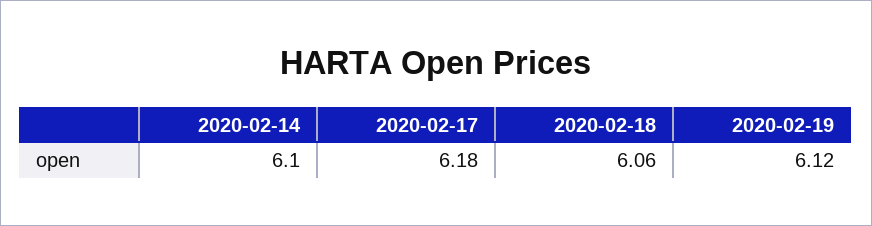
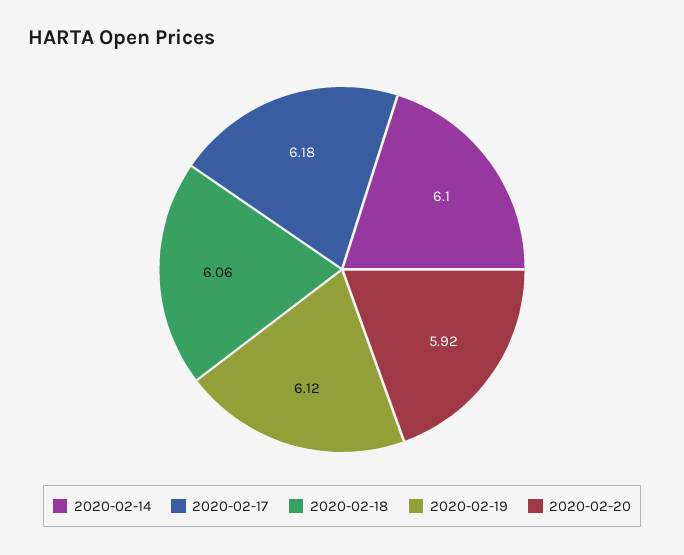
2020-02-20: none -> 5.92

